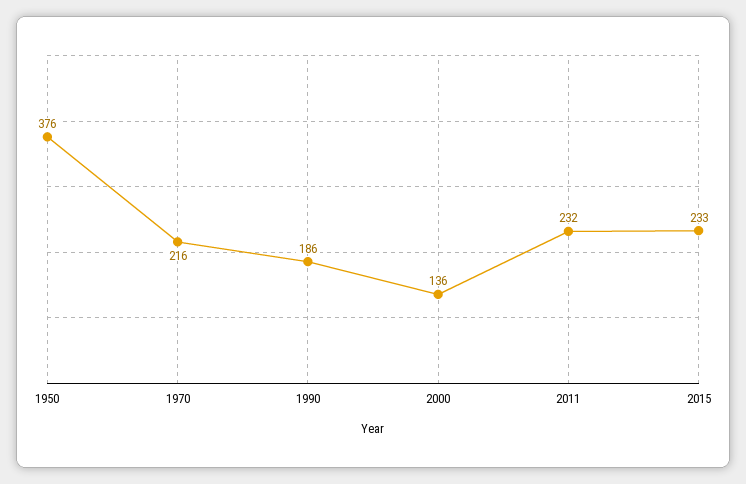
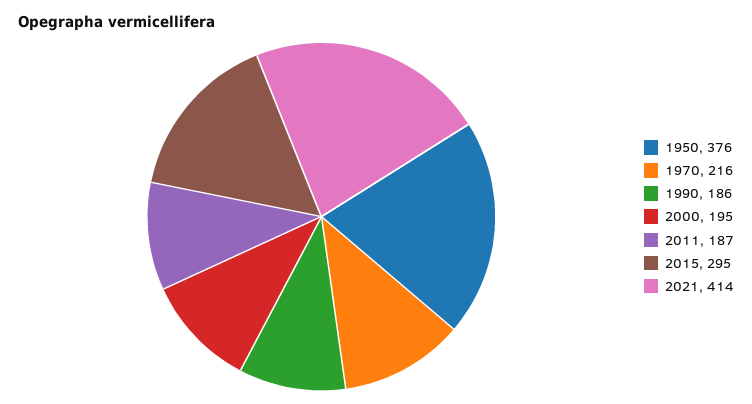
2000: 136 -> 195
2011: 232 -> 187
2015: 233 -> 295
2021: none -> 414

